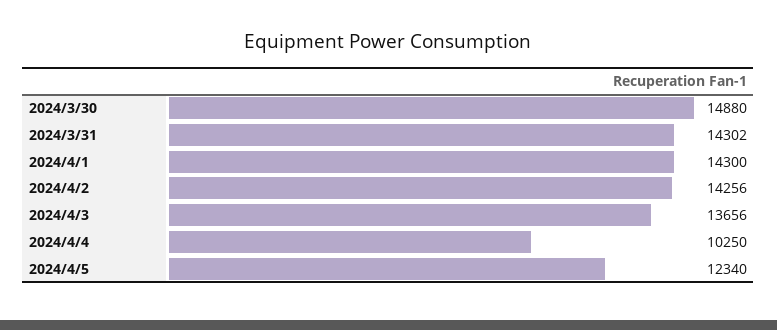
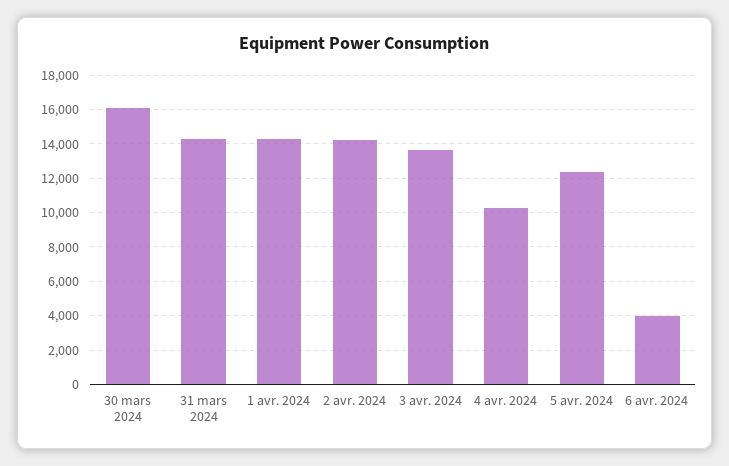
2024/3/30: 14880 -> 16000
6 avr. 2024: none -> 4000

